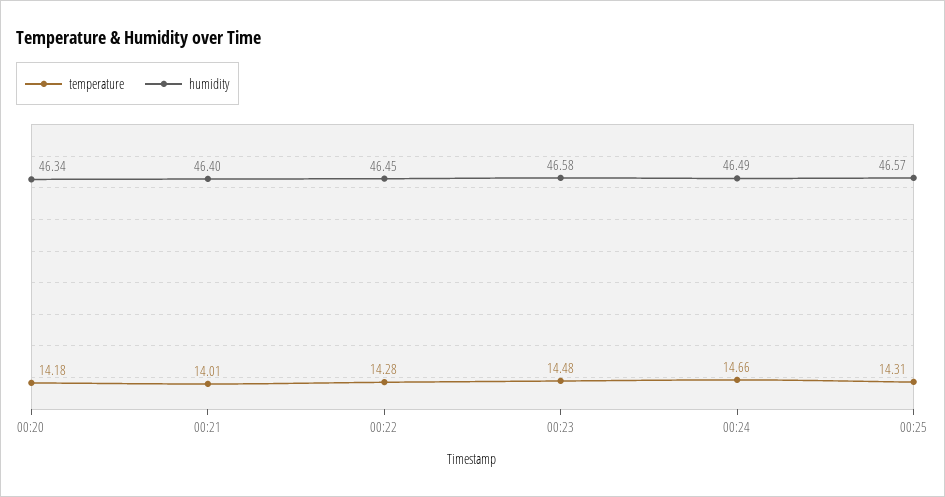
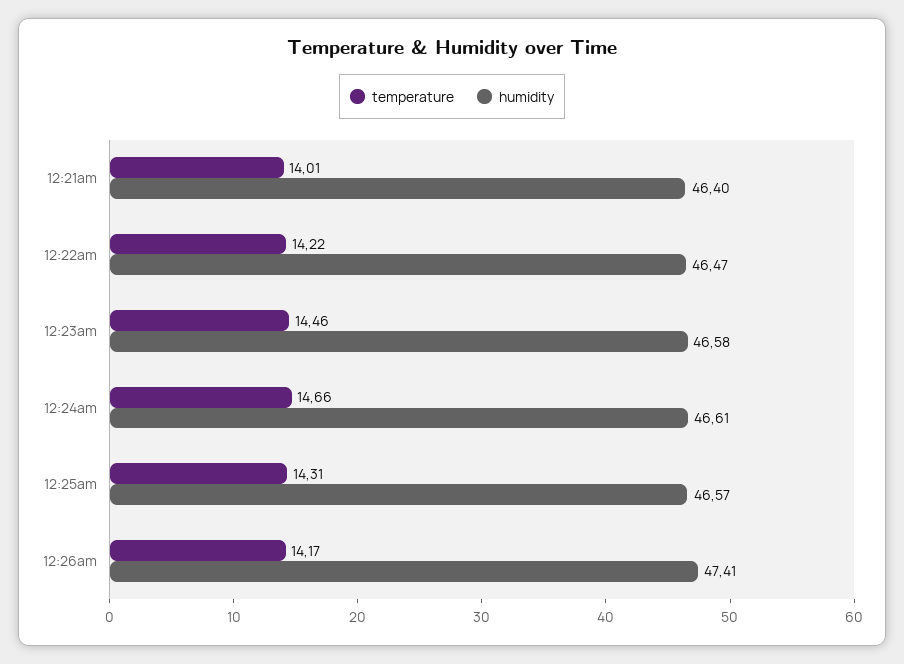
temperature, 00:20: 14.18 -> none
humidity, 00:20: 46.34 -> none
temperature, 00:22: 14.28 -> 14.22
humidity, 00:22: 46.45 -> 46.47
temperature, 00:23: 14.48 -> 14.46
humidity, 00:24: 46.49 -> 46.61
temperature, 12:26am: none -> 14.17
humidity, 12:26am: none -> 47.41

